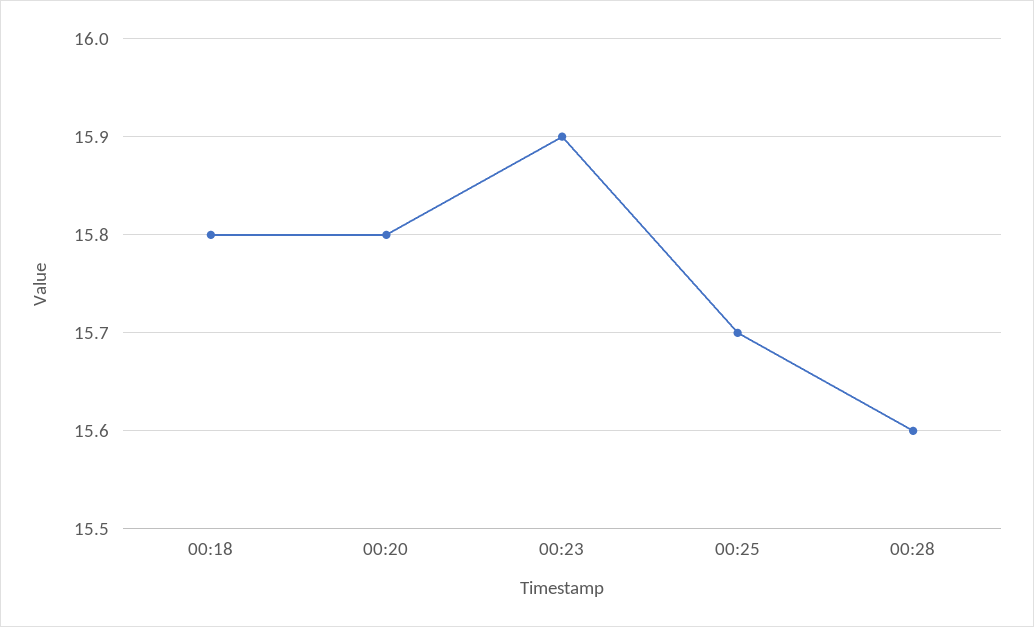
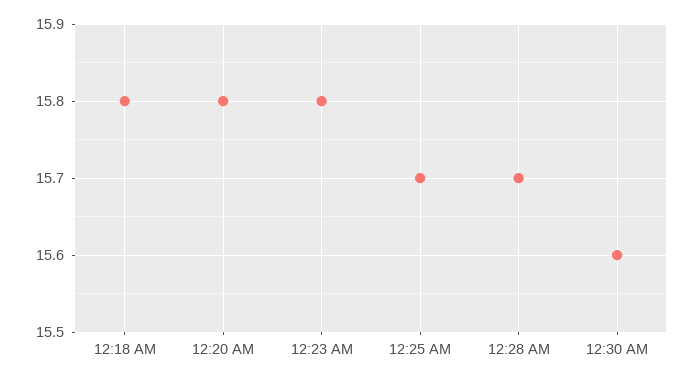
00:23: 15.9 -> 15.8
00:28: 15.6 -> 15.7
12:30 AM: none -> 15.6

